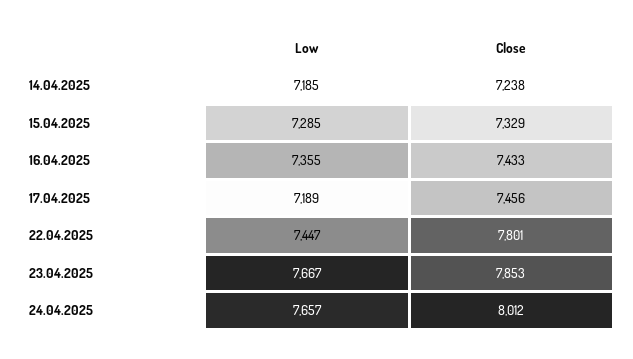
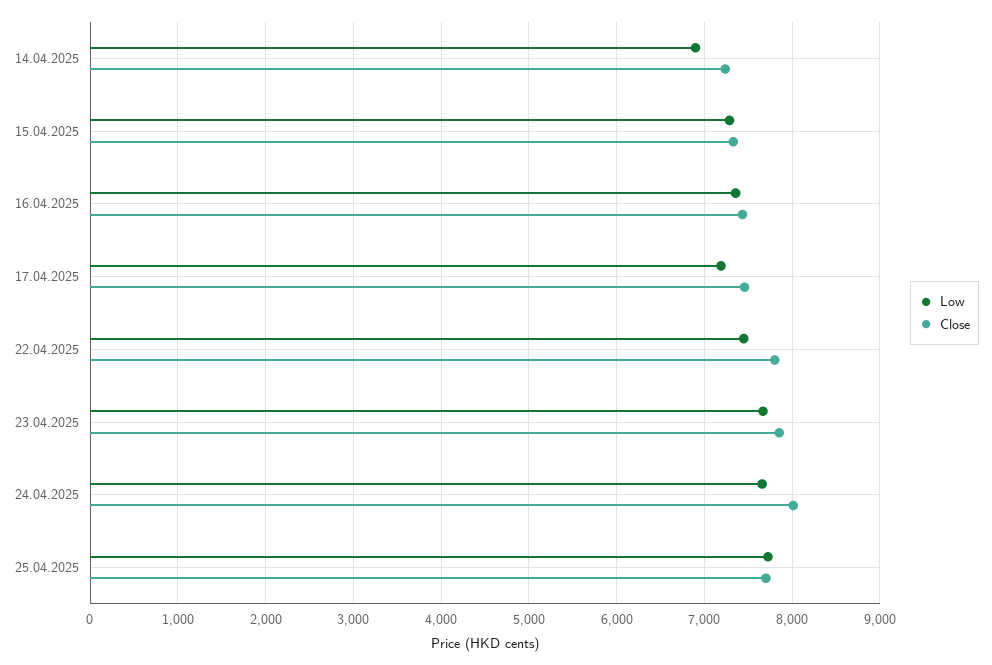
Low, 14.04.2025: 7185 -> 6900
Low, 25.04.2025: none -> 7700
Close, 25.04.2025: none -> 7700

